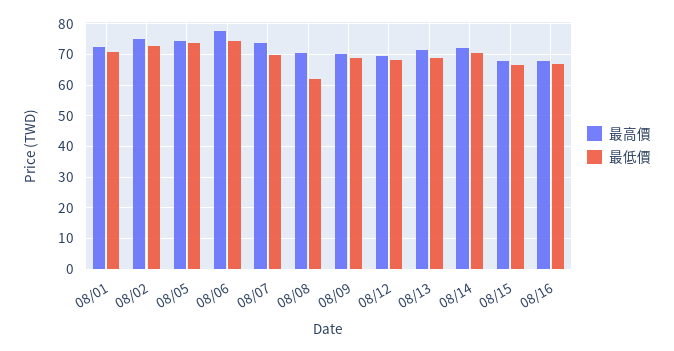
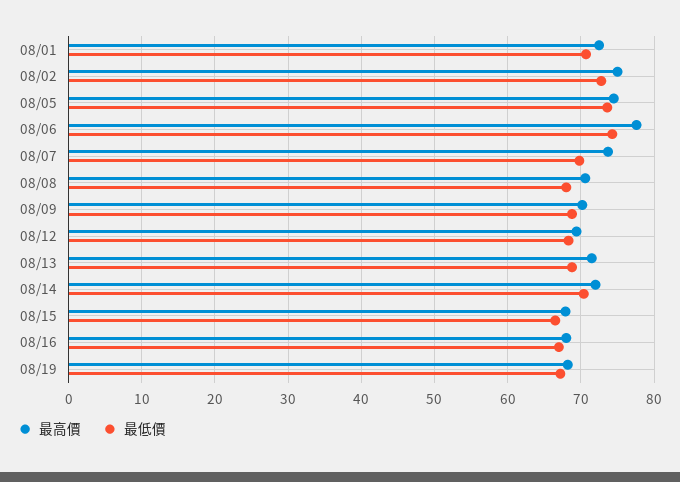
最低價, 08/08: 62 -> 68
最高價, 08/19: none -> 68
最低價, 08/19: none -> 67

